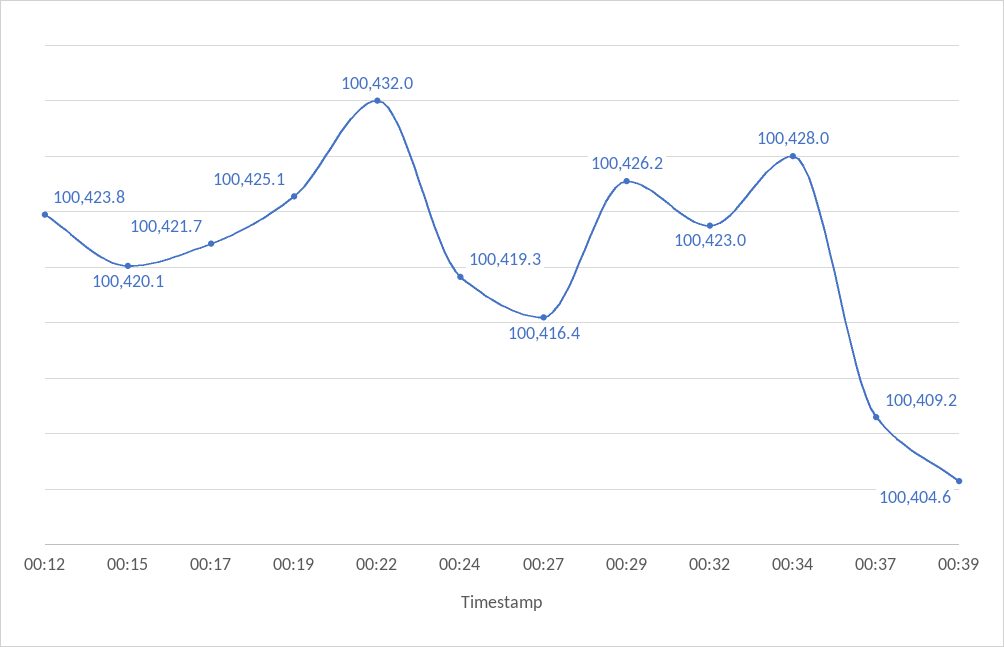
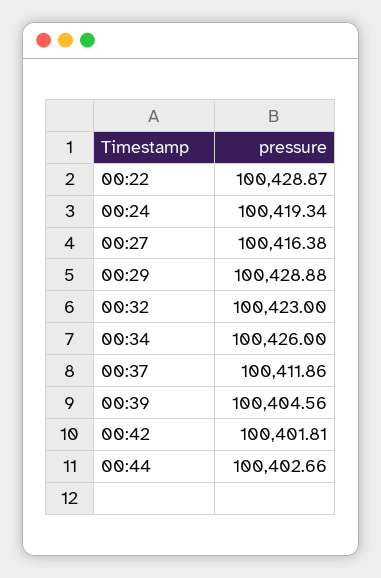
00:12: 100423.8 -> none
00:15: 100420.1 -> none
00:17: 100421.7 -> none
00:19: 100425.1 -> none
00:22: 100432 -> 100428.87
00:29: 100426.2 -> 100428.88
00:34: 100428 -> 100426
00:37: 100409.2 -> 100411.86
00:42: none -> 100401.81
00:44: none -> 100402.66

